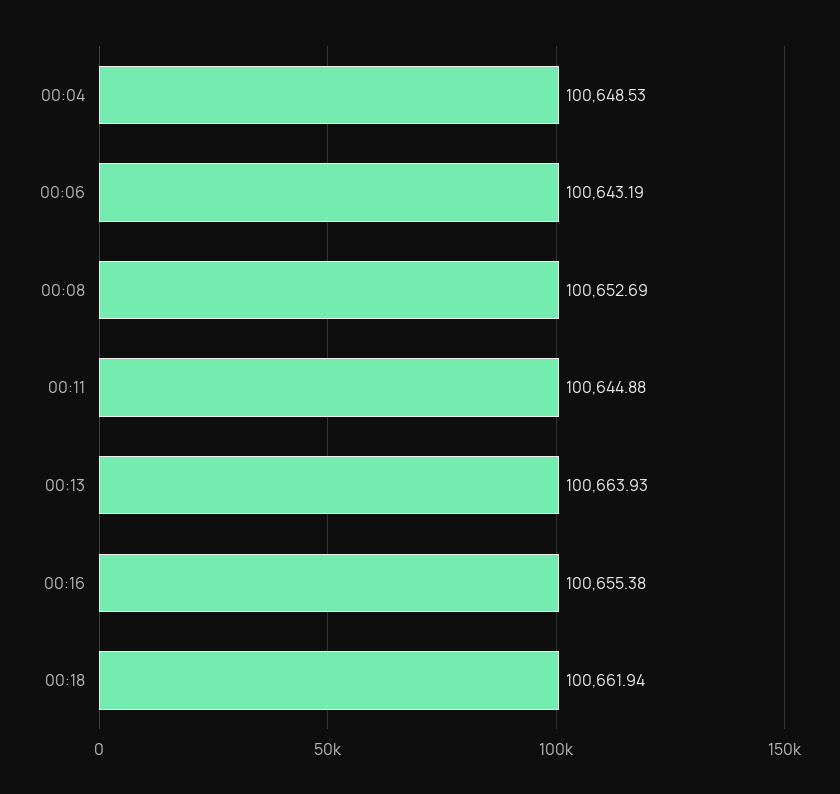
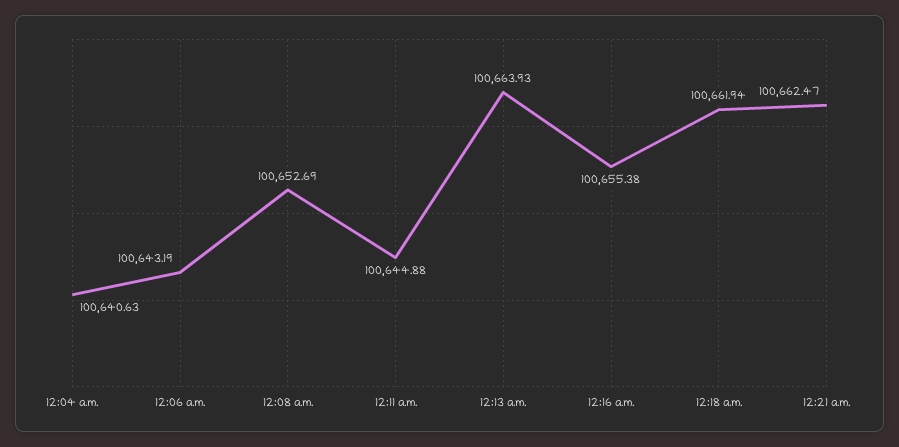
00:04: 100648.53 -> 100640.63
12:21 a.m.: none -> 100662.47

